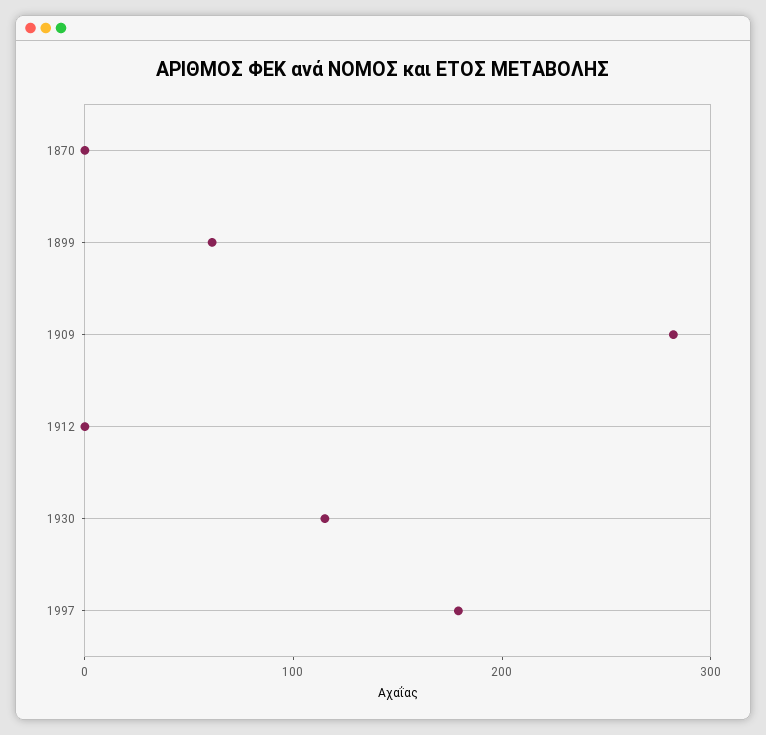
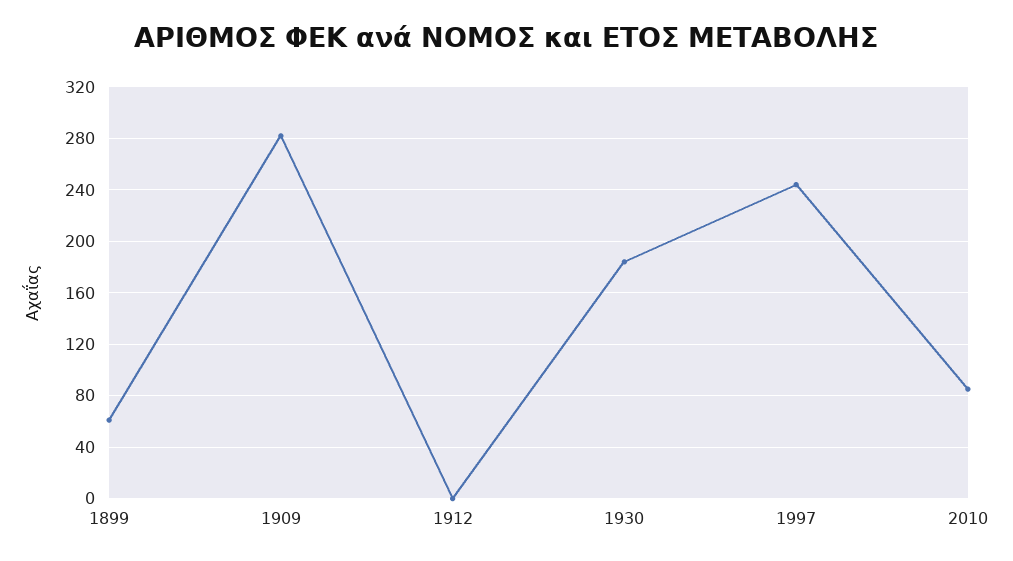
1870: 0 -> none
1930: 120 -> 185
1997: 180 -> 245
2010: none -> 85

